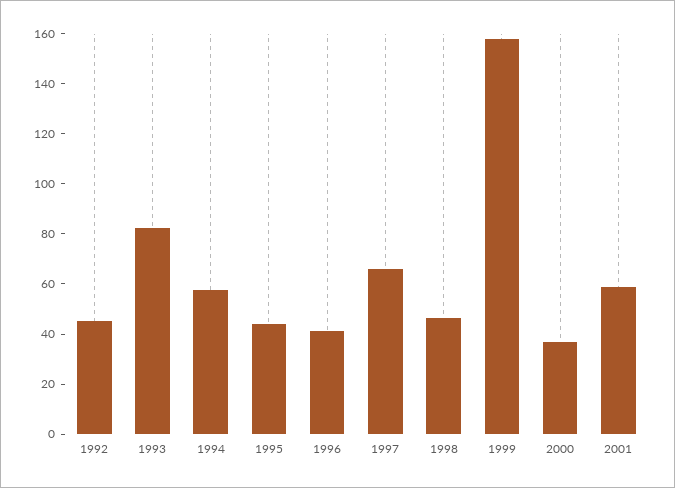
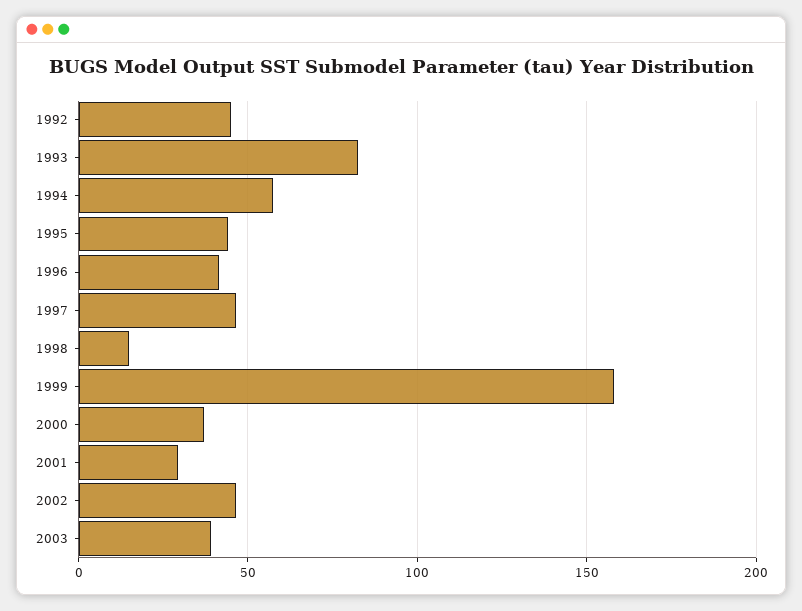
1997: 65 -> 45
1998: 45 -> 15
2001: 60 -> 30
2002: none -> 45
2003: none -> 40

